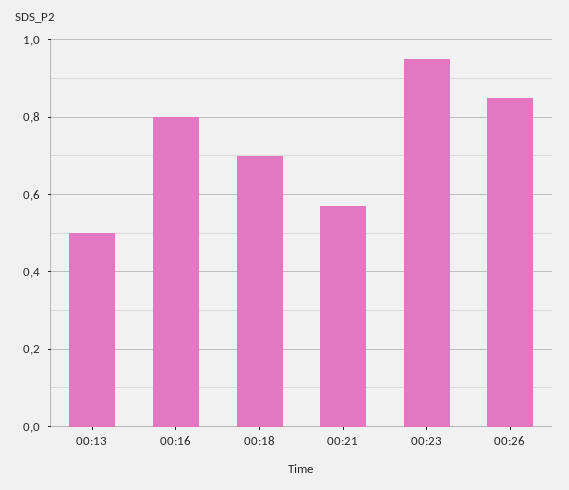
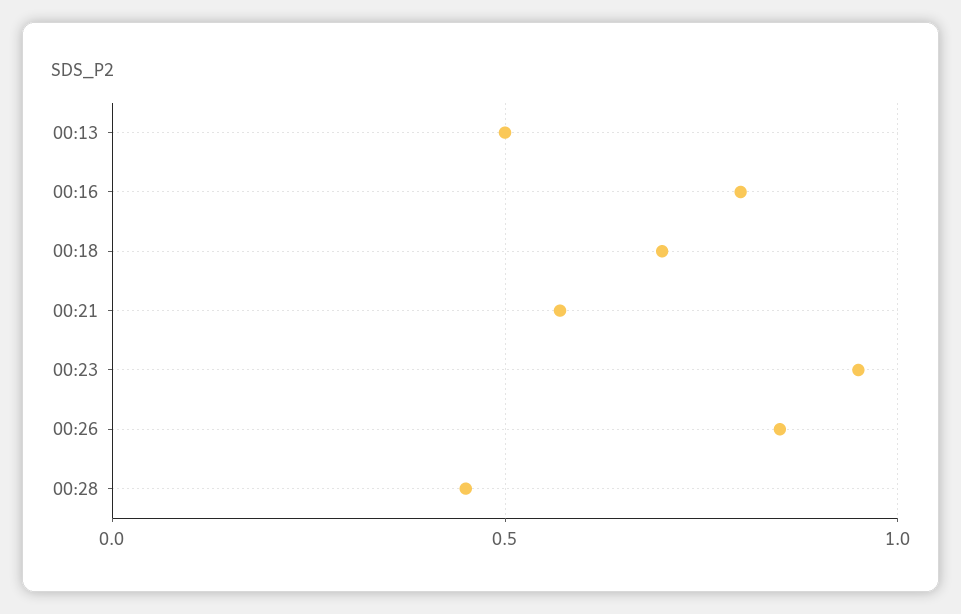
00:28: none -> 0.45

